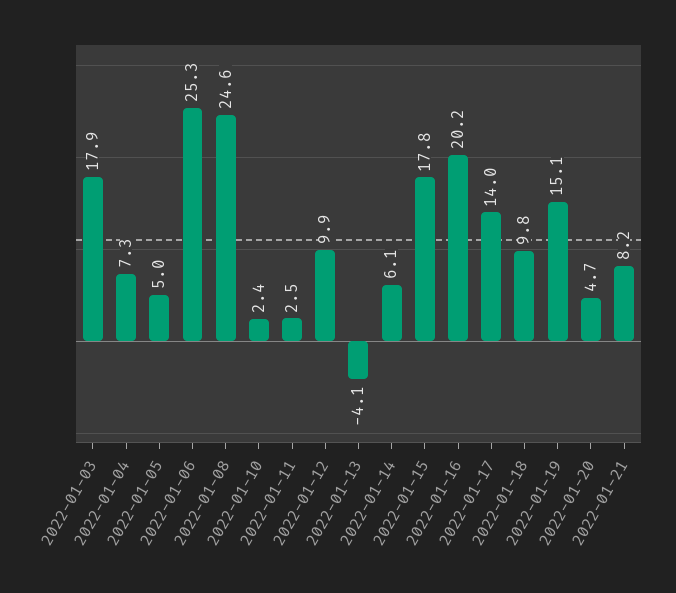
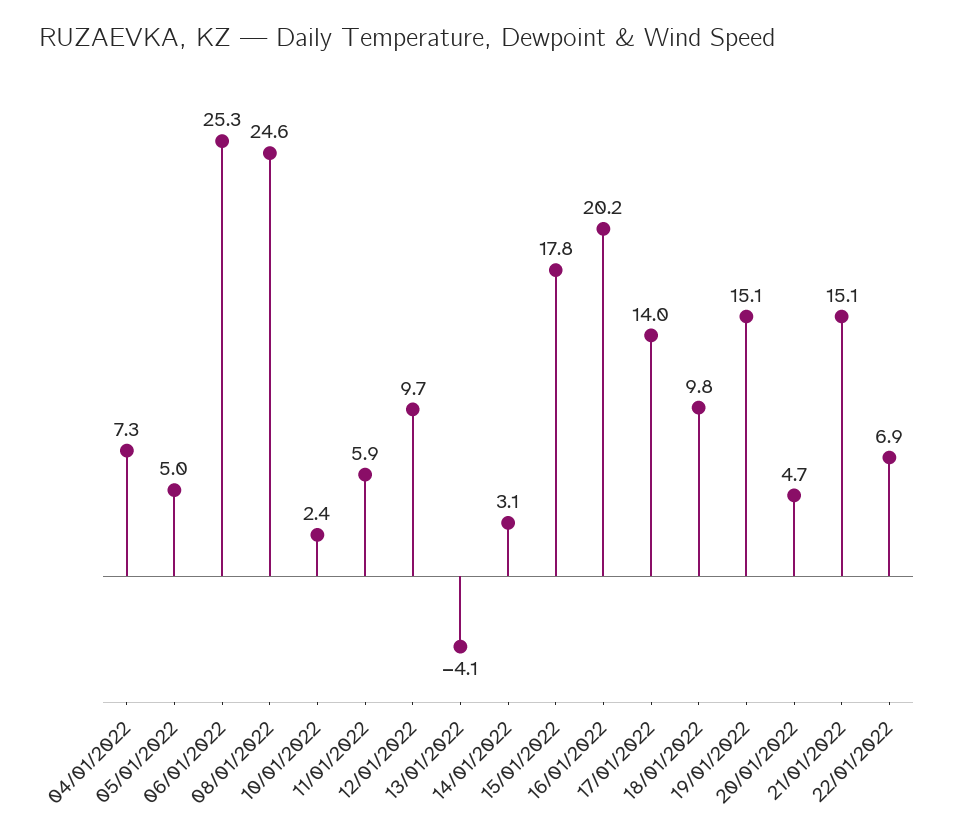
2022-01-03: 17.9 -> none
2022-01-11: 2.5 -> 5.9
2022-01-12: 9.9 -> 9.7
2022-01-14: 6.1 -> 3.1
2022-01-21: 8.2 -> 15.1
22/01/2022: none -> 6.9

